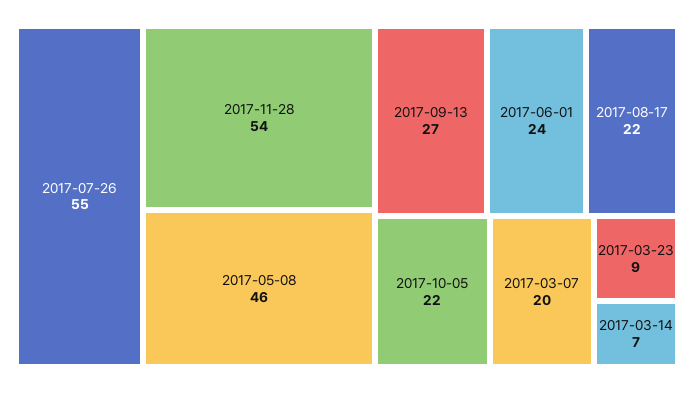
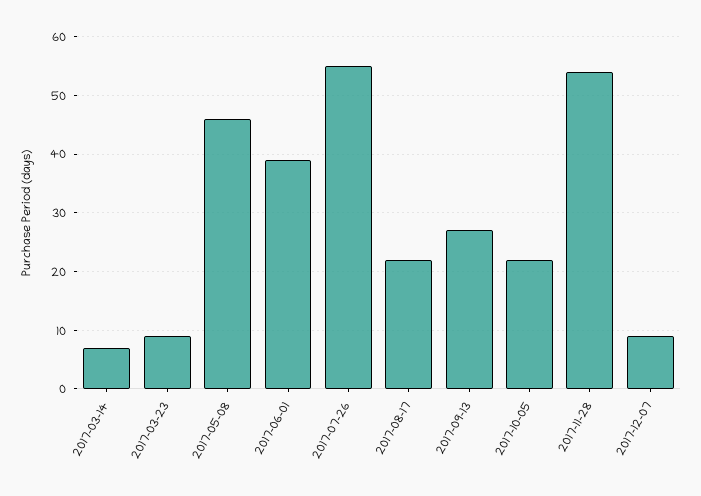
2017-06-01: 24 -> 40
2017-03-07: 20 -> none
2017-12-07: none -> 10

